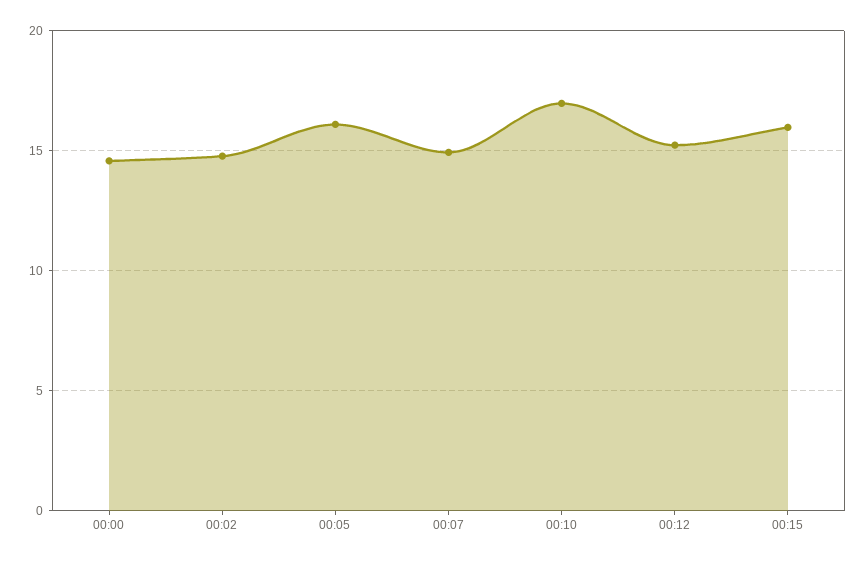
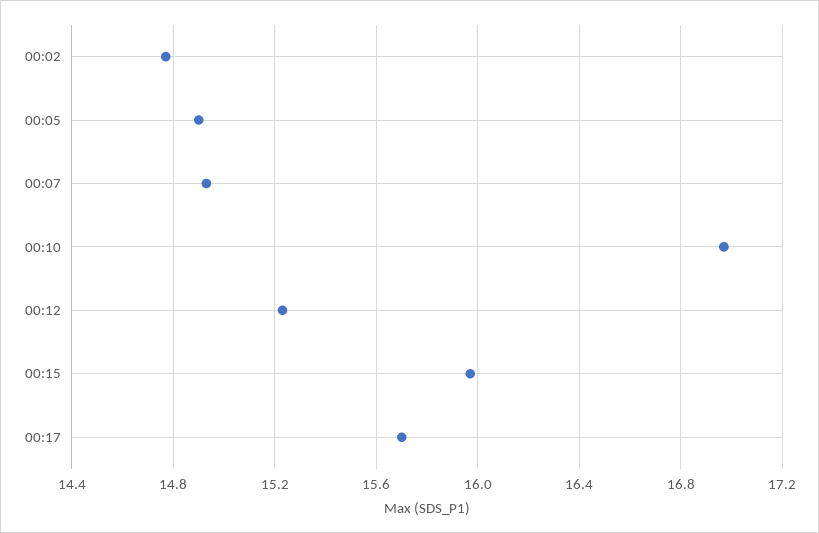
00:00: 14.5 -> none
00:05: 16 -> 14.9
00:17: none -> 15.7

